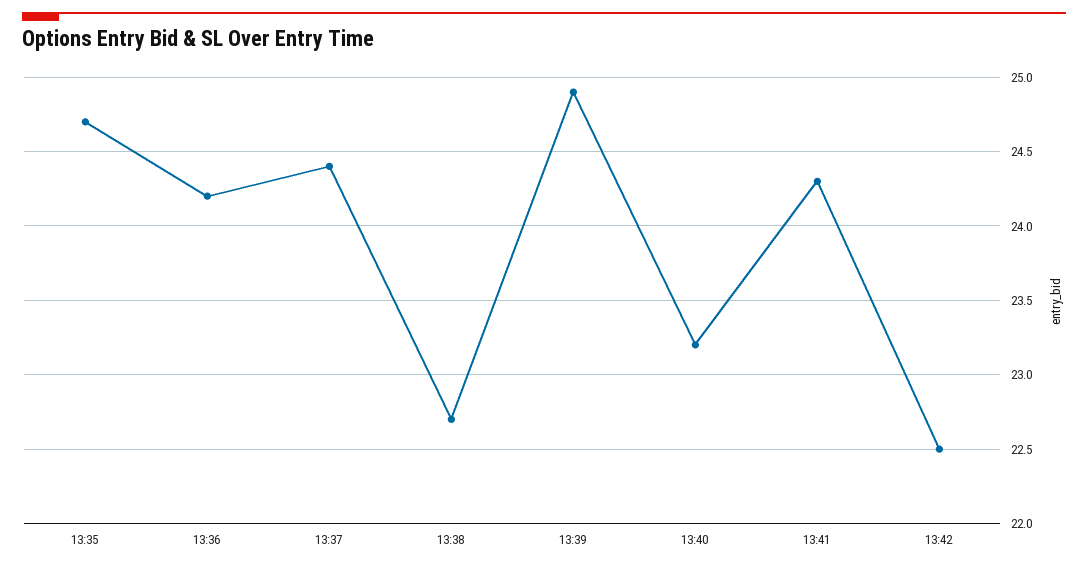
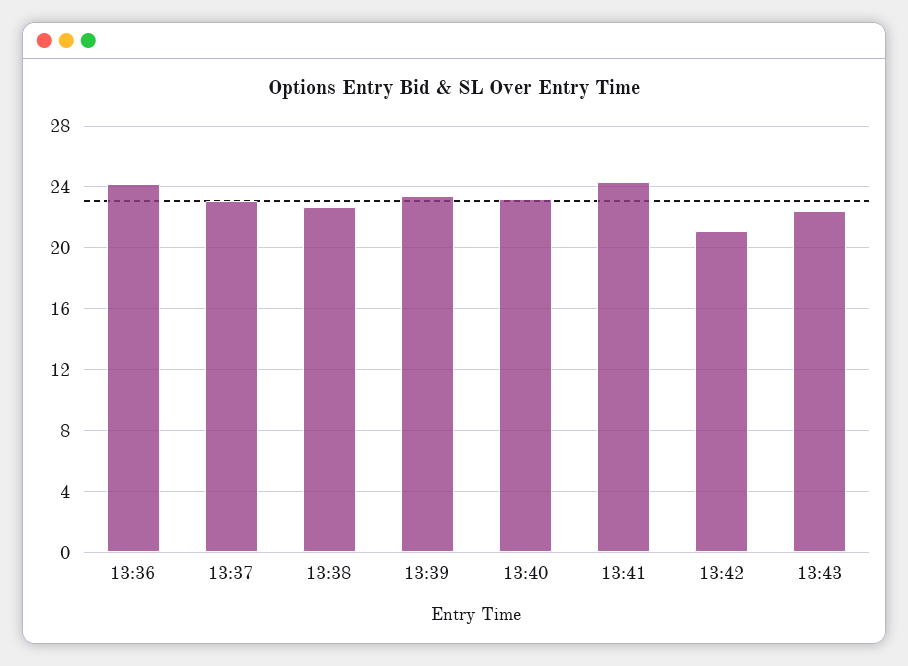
13:35: 24.7 -> none
13:37: 24.4 -> 23
13:39: 24.9 -> 23.5
13:42: 22.5 -> 21
13:43: none -> 22.5

